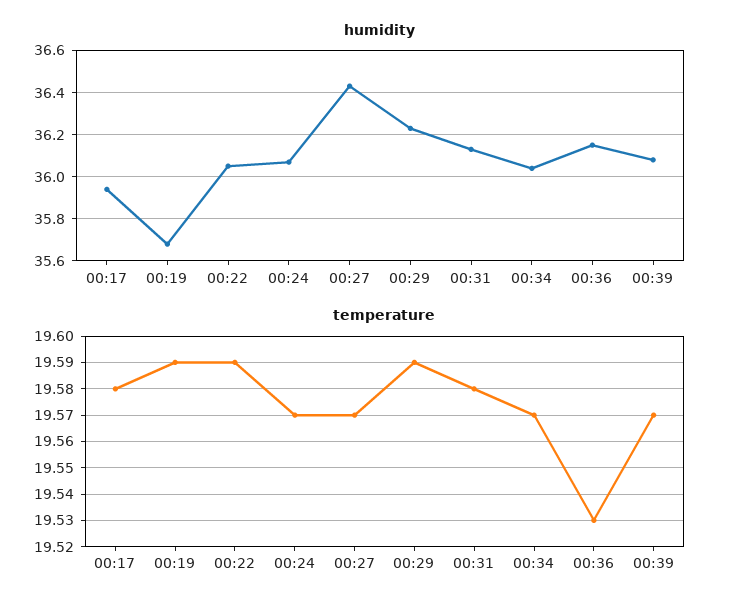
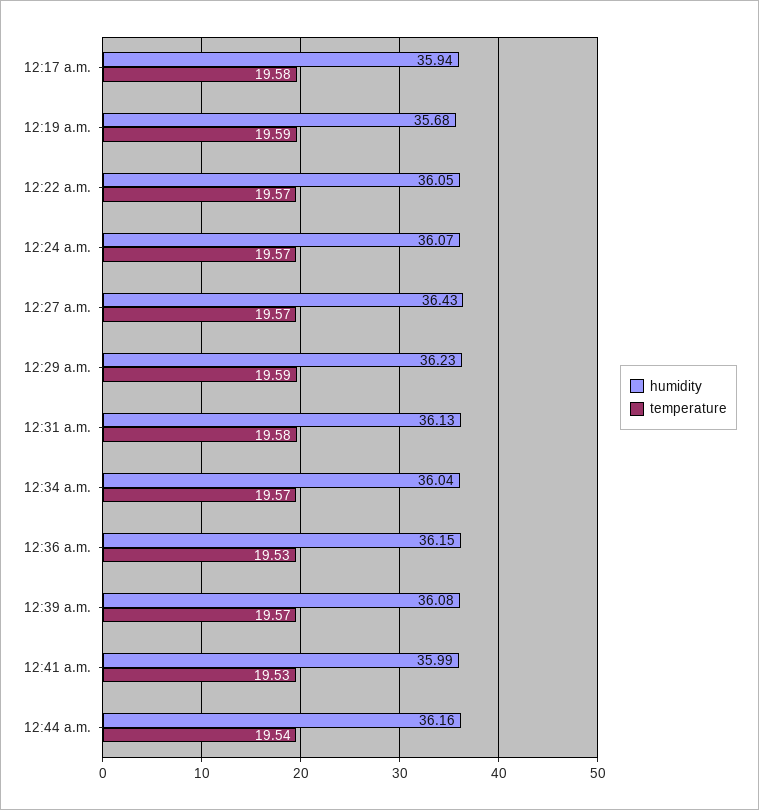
temperature, 00:22: 19.59 -> 19.57
humidity, 12:41 a.m.: none -> 35.99
temperature, 12:41 a.m.: none -> 19.53
humidity, 12:44 a.m.: none -> 36.16
temperature, 12:44 a.m.: none -> 19.54

